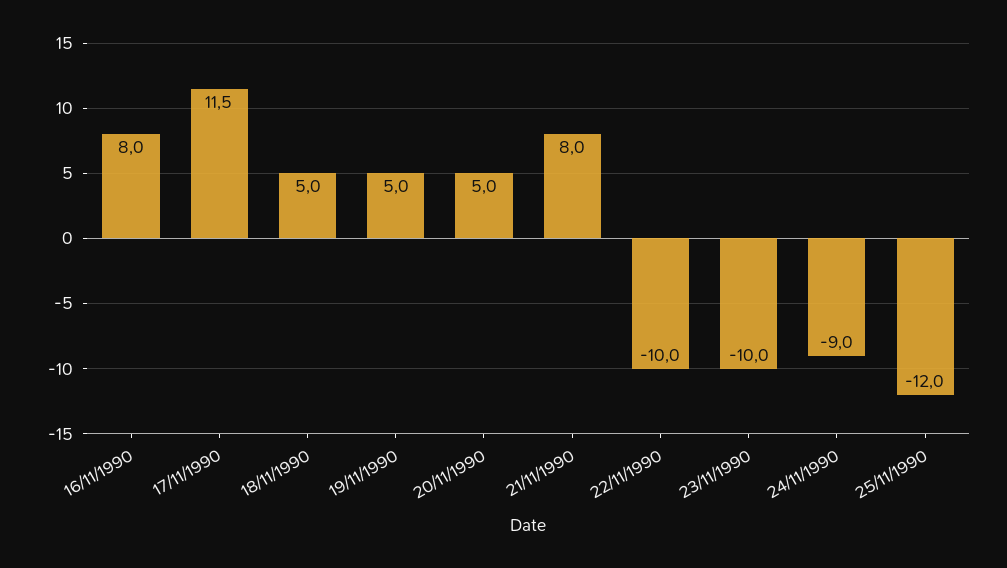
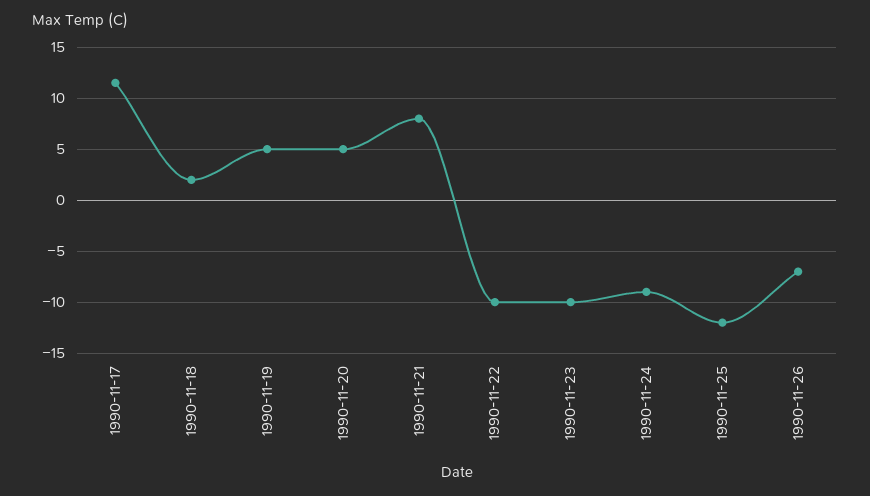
16/11/1990: 8 -> none
18/11/1990: 5 -> 2
1990-11-26: none -> -7

